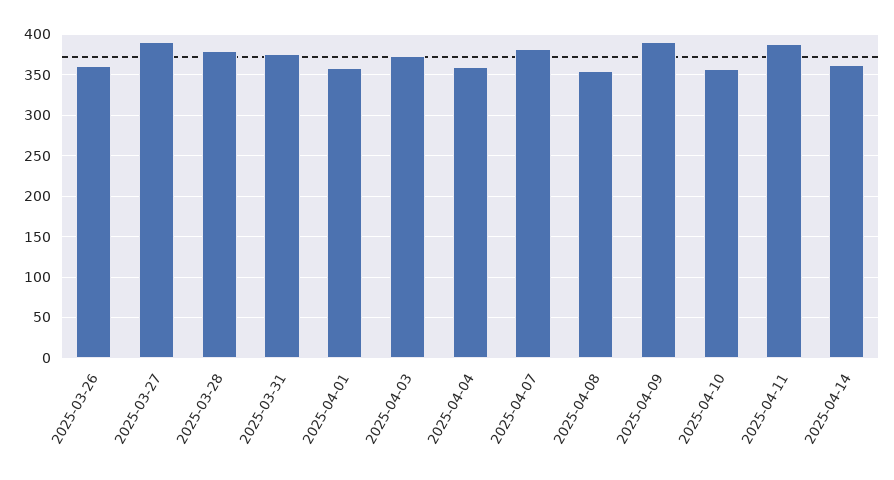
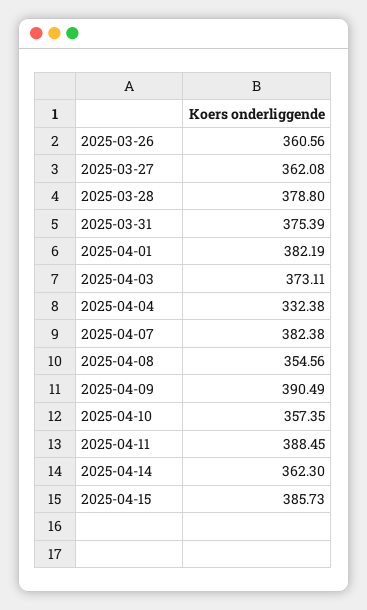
2025-03-27: 390 -> 362.08
2025-04-01: 360 -> 382.19
2025-04-04: 360 -> 332.38
2025-04-15: none -> 385.73

